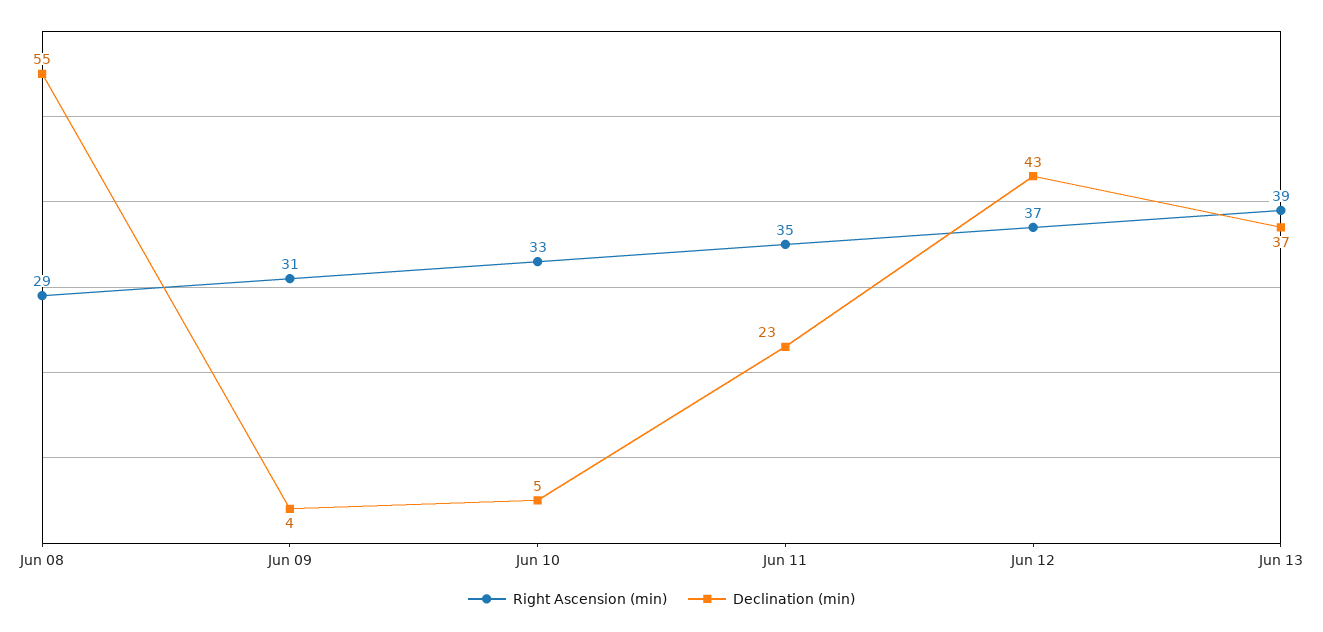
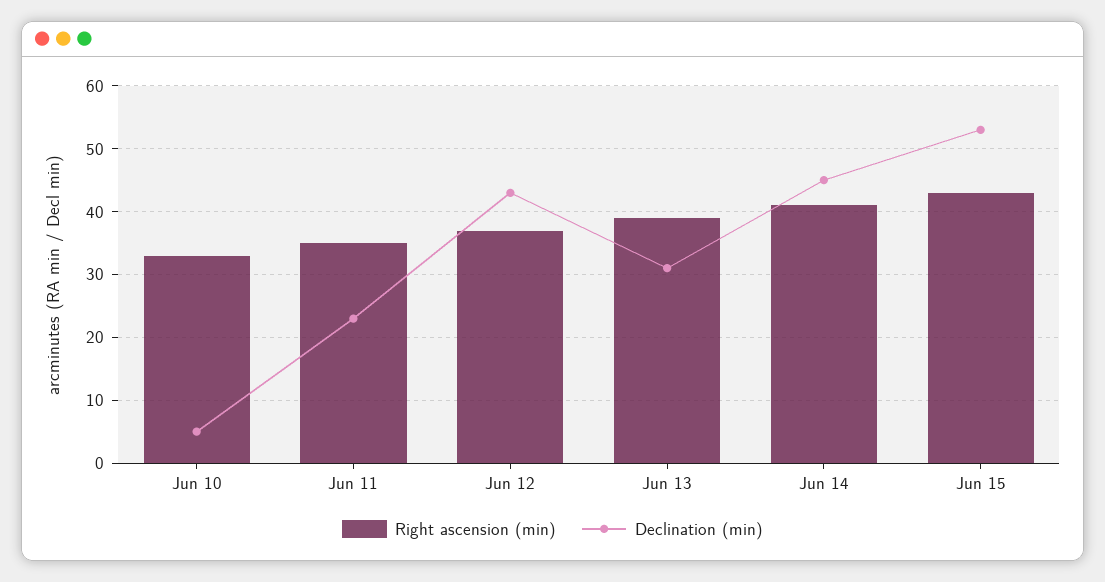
Right Ascension (min), Jun 08: 29 -> none
Declination (min), Jun 08: 55 -> none
Right Ascension (min), Jun 09: 31 -> none
Declination (min), Jun 09: 4 -> none
Declination (min), Jun 13: 37 -> 31
Right Ascension (min), Jun 14: none -> 41
Declination (min), Jun 14: none -> 45
Right Ascension (min), Jun 15: none -> 43
Declination (min), Jun 15: none -> 53

